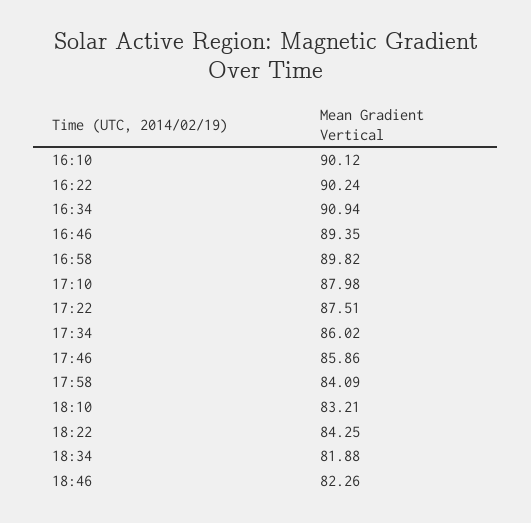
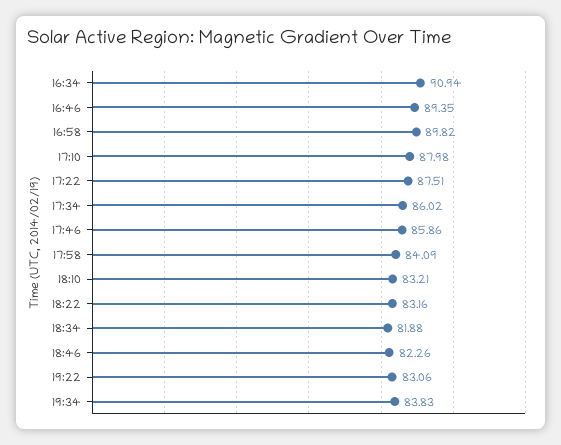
16:10: 90.12 -> none
16:22: 90.24 -> none
18:22: 84.25 -> 83.16
19:22: none -> 83.06
19:34: none -> 83.83

